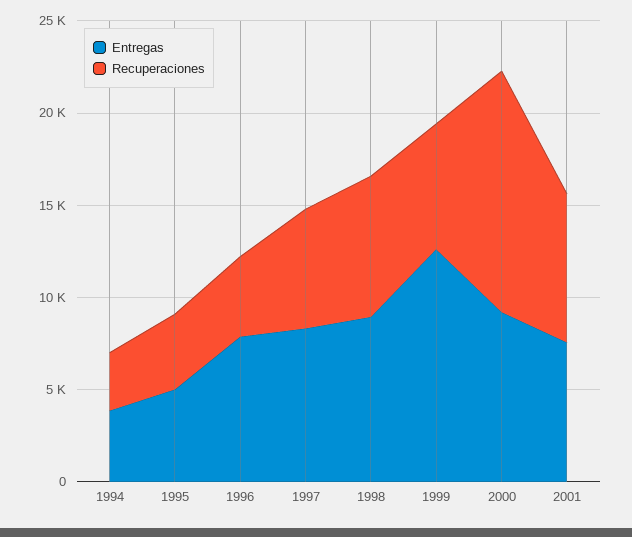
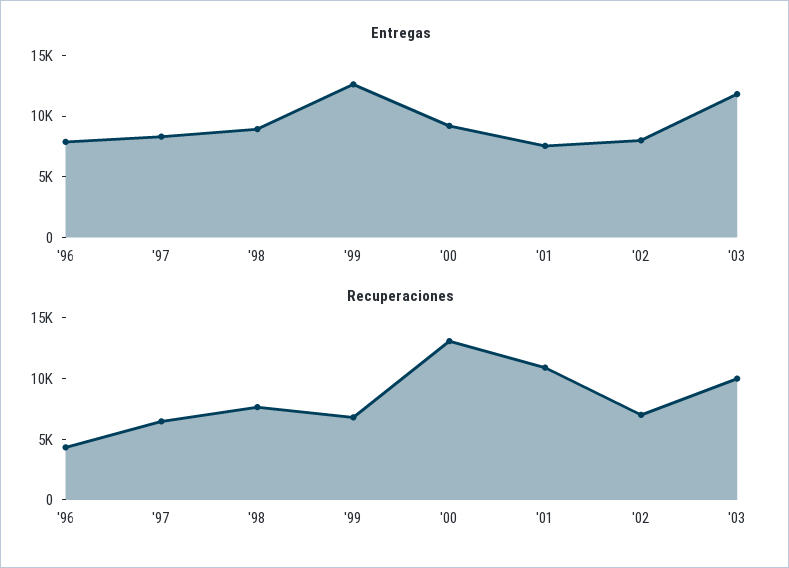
Entregas, 1994: 4000 -> none
Recuperaciones, 1994: 3000 -> none
Entregas, 1995: 5000 -> none
Recuperaciones, 1995: 4000 -> none
Recuperaciones, 2001: 8000 -> 11000
Entregas, '02: none -> 8000
Entregas, '03: none -> 12000
Recuperaciones, '02: none -> 7000
Recuperaciones, '03: none -> 10000

